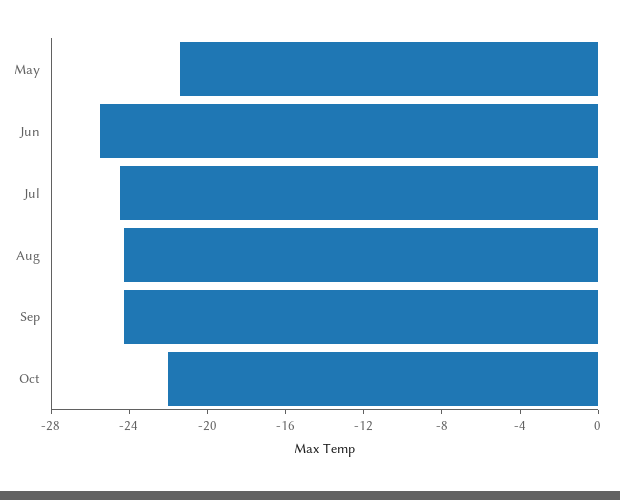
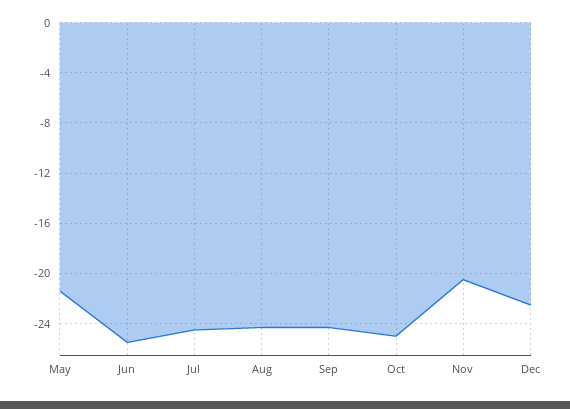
Oct: -22 -> -25
Nov: none -> -20.5
Dec: none -> -22.5

